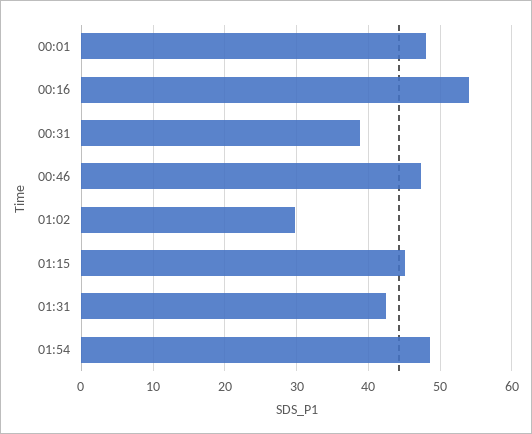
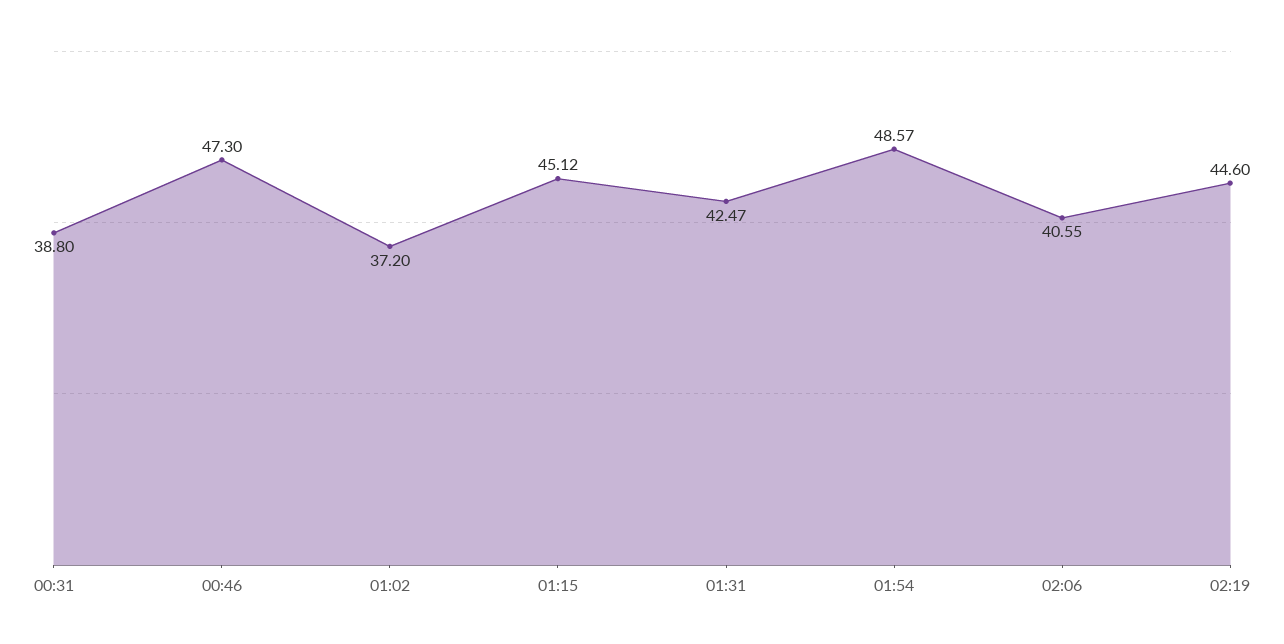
00:01: 48 -> none
00:16: 54 -> none
01:02: 30 -> 37.2
02:06: none -> 40.55
02:19: none -> 44.6

